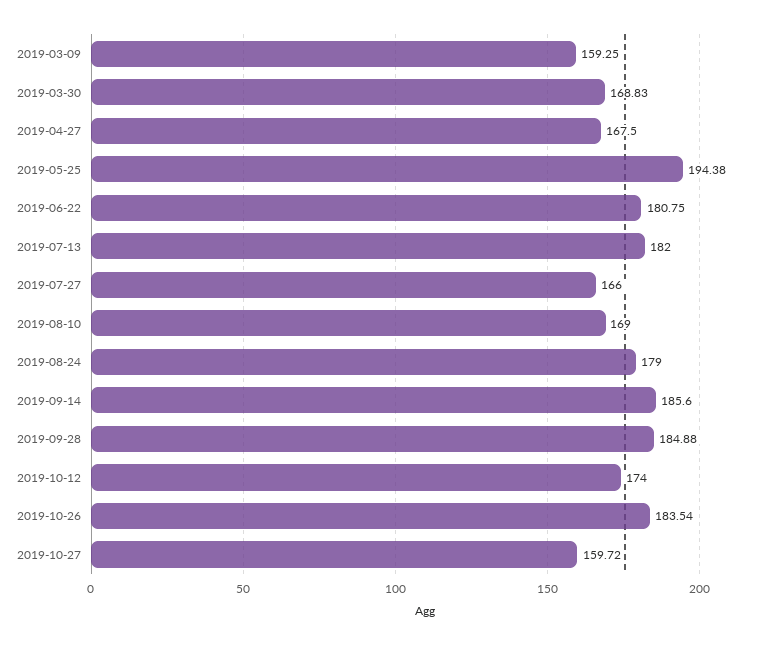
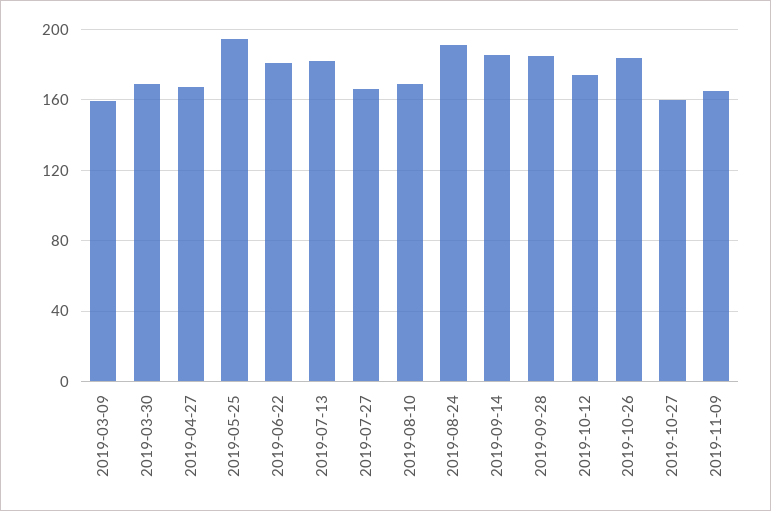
2019-08-24: 179 -> 190
2019-11-09: none -> 165

